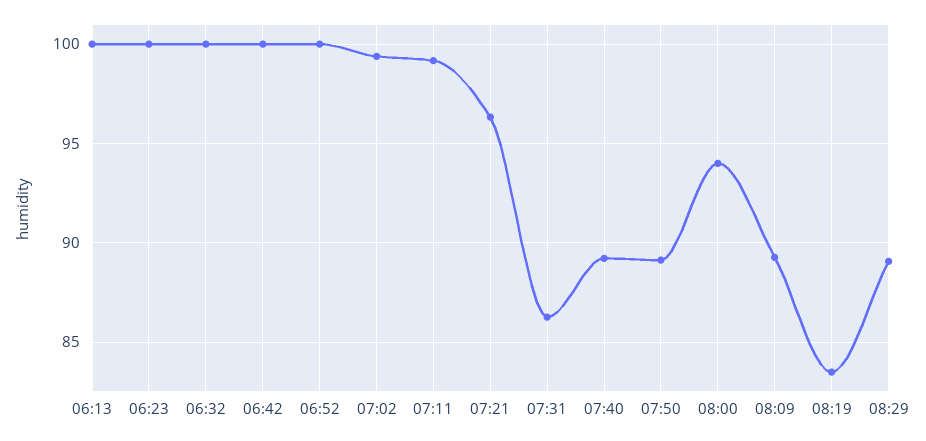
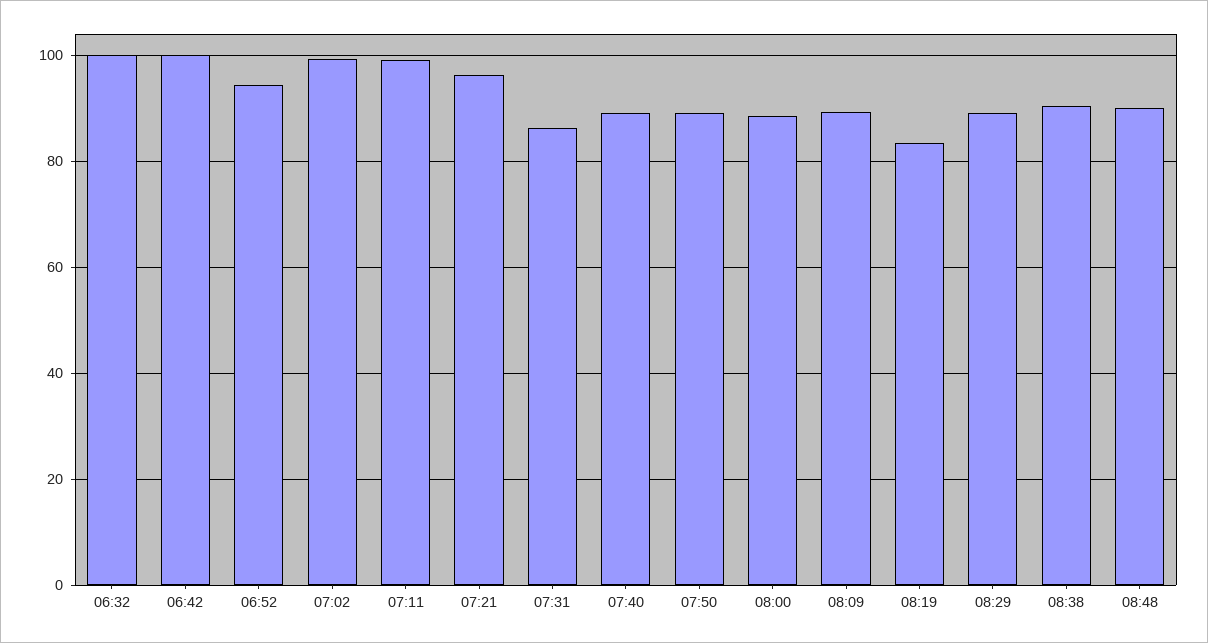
06:13: 100 -> none
06:23: 100 -> none
06:52: 100 -> 94
08:00: 94 -> 88
08:38: none -> 90
08:48: none -> 90

